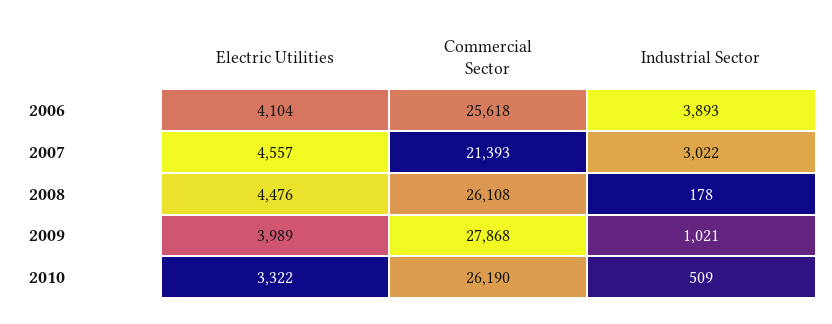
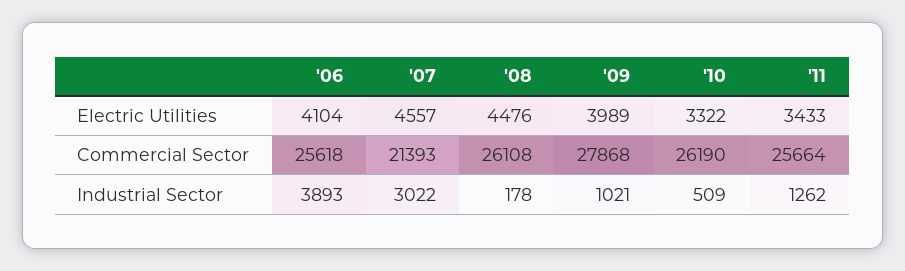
Electric Utilities, '11: none -> 3433
Commercial Sector, '11: none -> 25664
Industrial Sector, '11: none -> 1262

